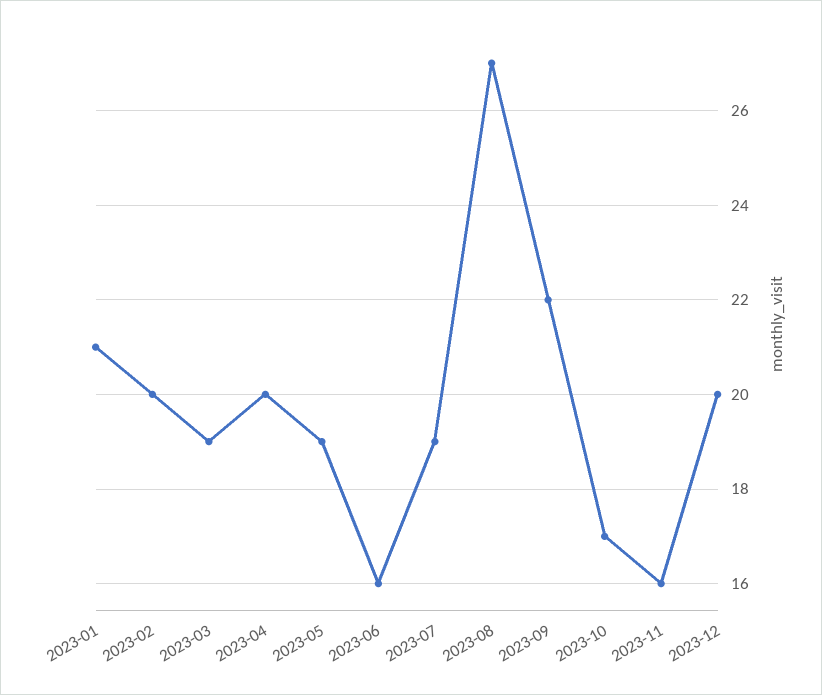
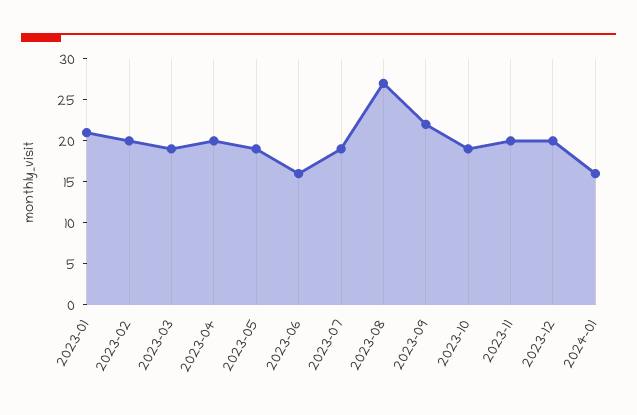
2023-10: 17 -> 19
2023-11: 16 -> 20
2024-01: none -> 16

